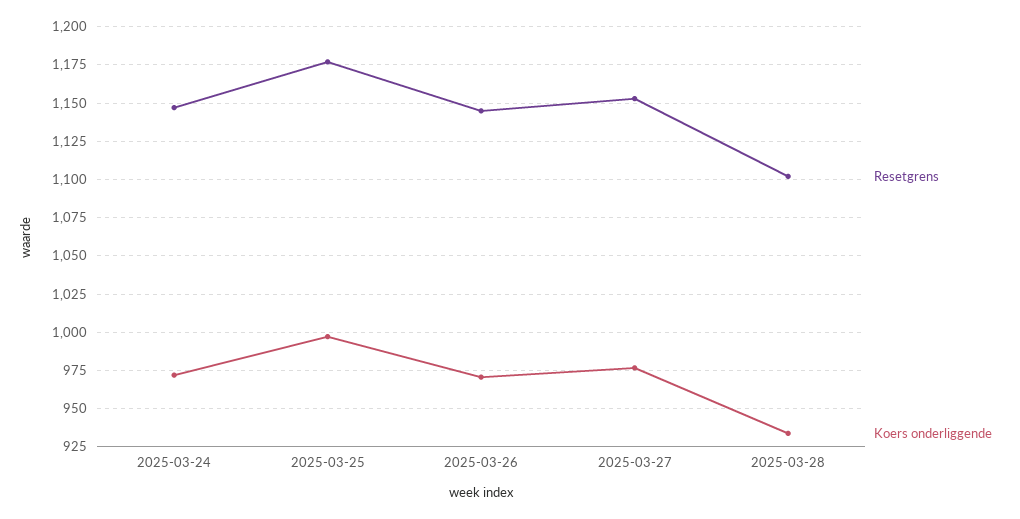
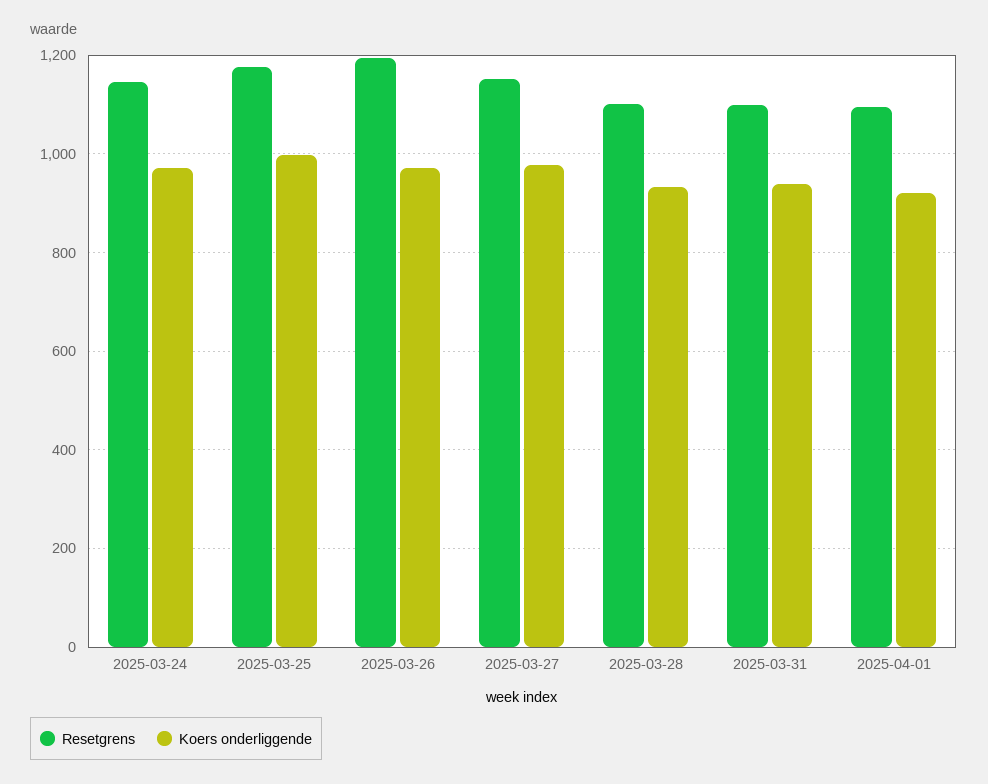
Resetgrens, 2025-03-26: 1145 -> 1200
Resetgrens, 2025-03-31: none -> 1100
Koers onderliggende, 2025-03-31: none -> 940
Resetgrens, 2025-04-01: none -> 1100
Koers onderliggende, 2025-04-01: none -> 920

